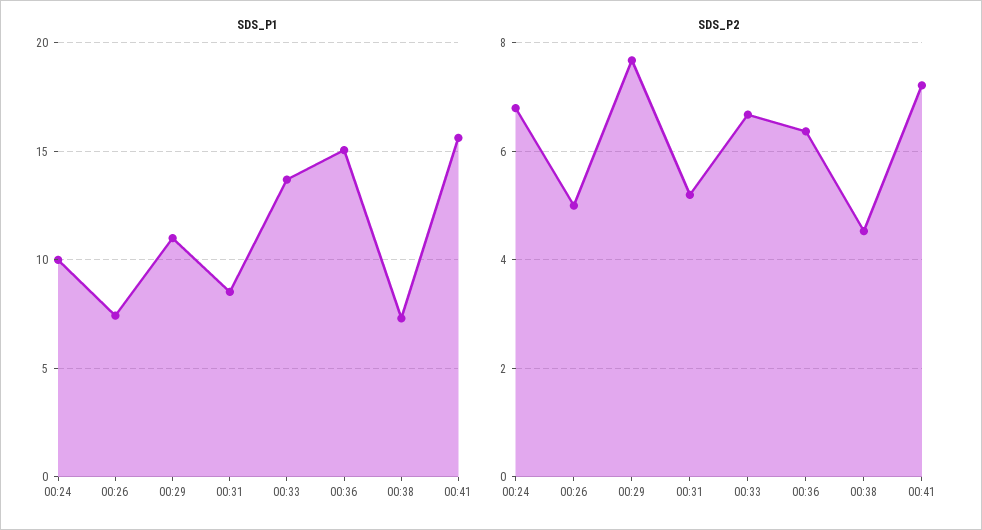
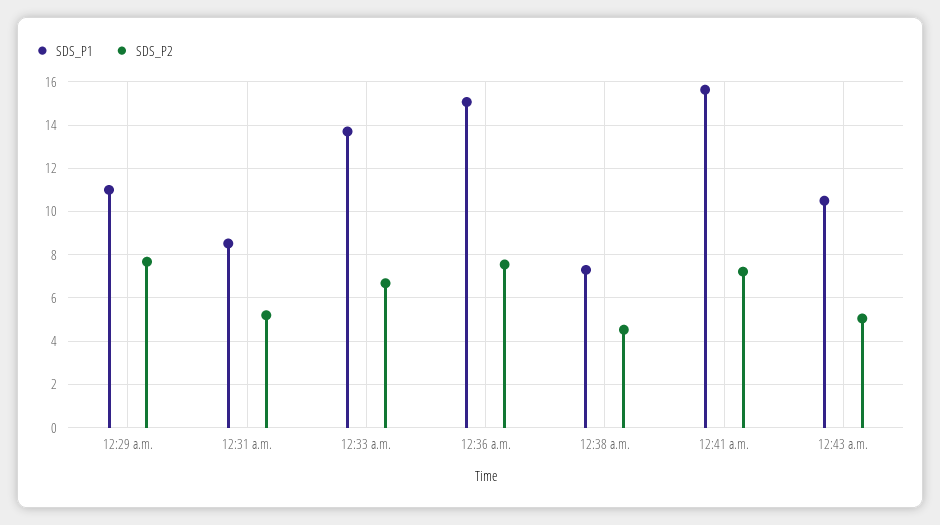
SDS_P1, 00:24: 10 -> none
SDS_P1, 00:26: 7.5 -> none
SDS_P2, 00:24: 6.8 -> none
SDS_P2, 00:26: 5 -> none
SDS_P2, 00:36: 6.4 -> 7.5
SDS_P1, 12:43 a.m.: none -> 10.5
SDS_P2, 12:43 a.m.: none -> 5

